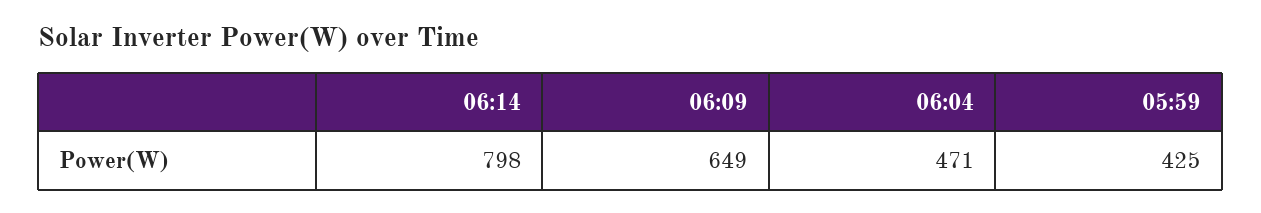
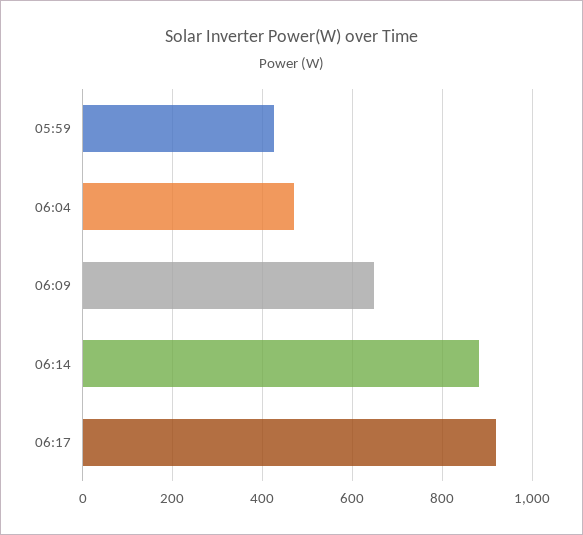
06:14: 798 -> 880
06:17: none -> 920

